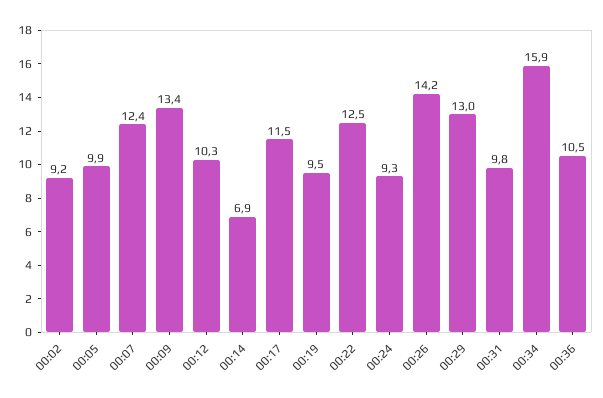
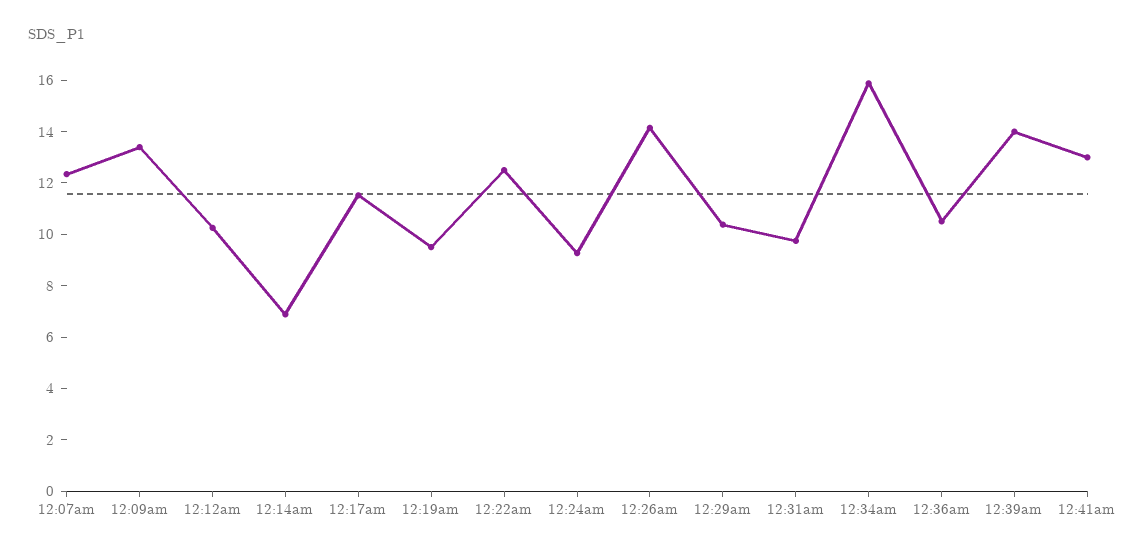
00:02: 9.2 -> none
00:05: 9.9 -> none
00:29: 13 -> 10.5
12:39am: none -> 14
12:41am: none -> 13

